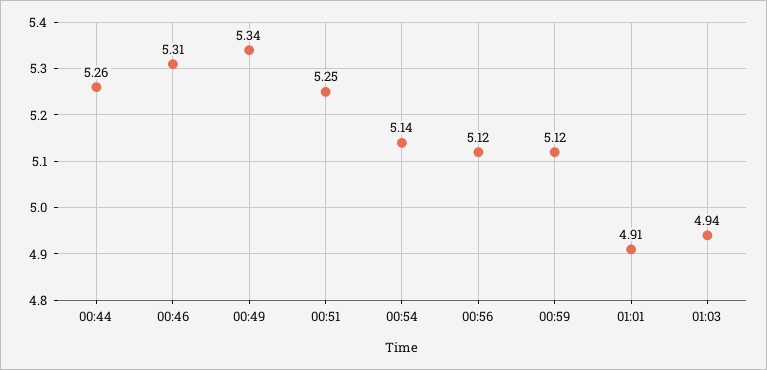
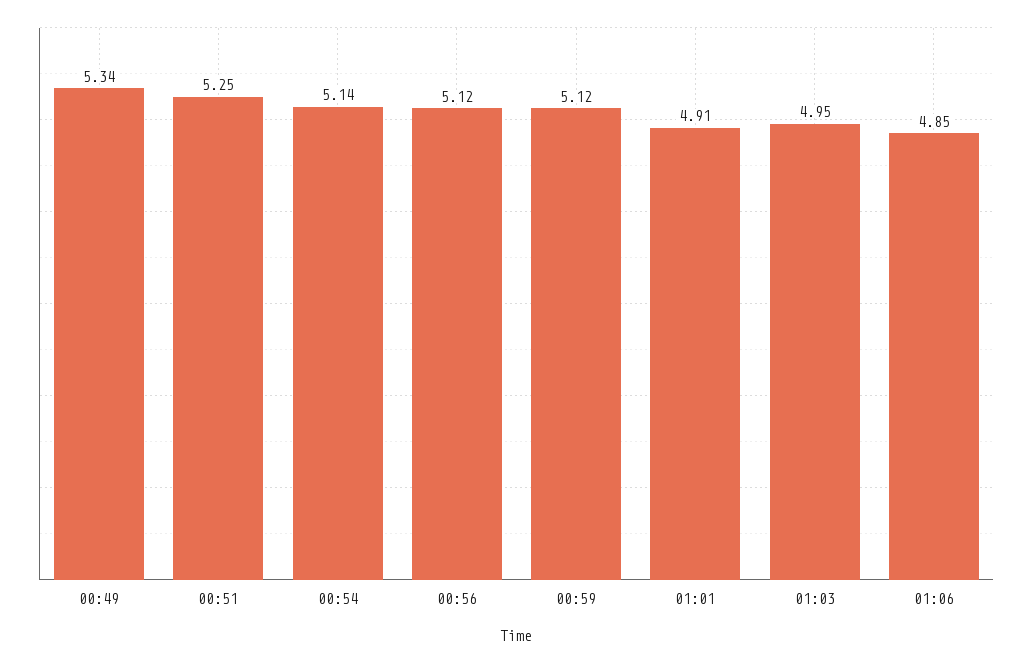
00:44: 5.26 -> none
00:46: 5.31 -> none
01:03: 4.94 -> 4.95
01:06: none -> 4.85

